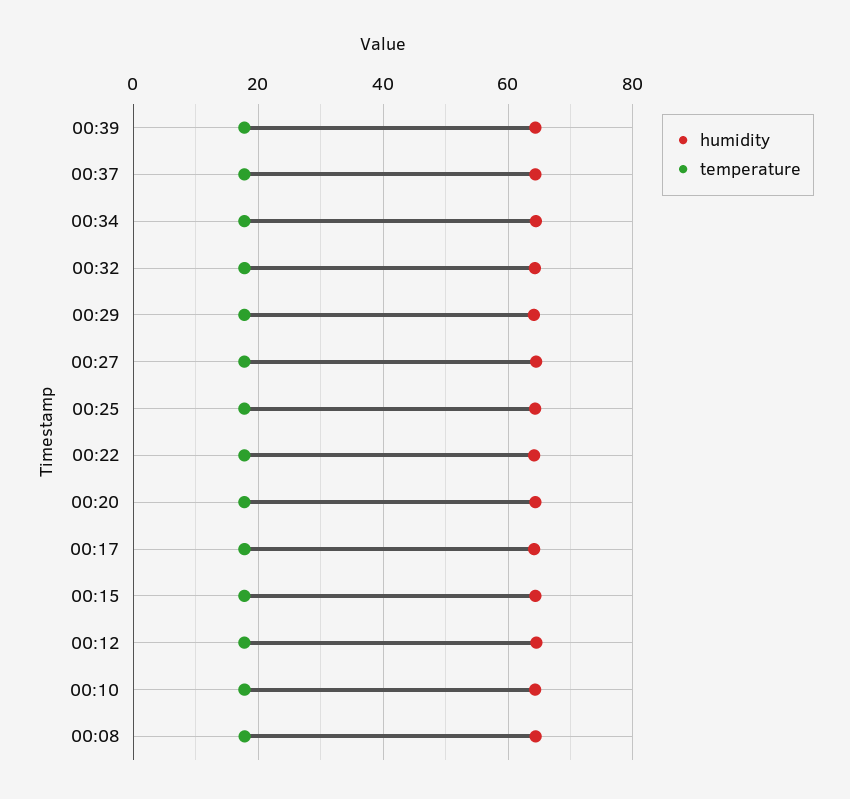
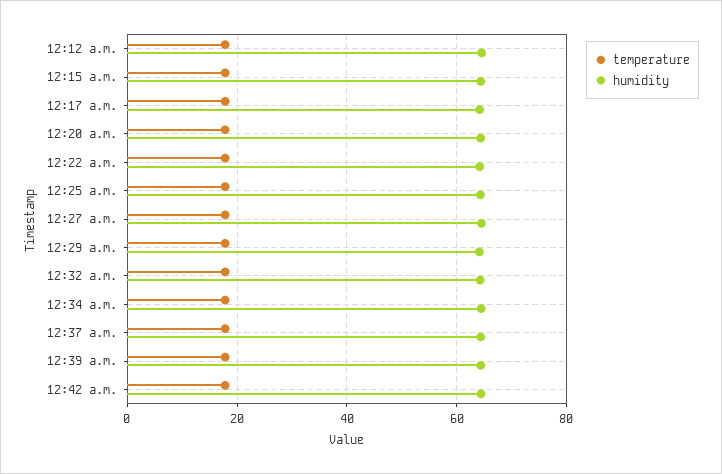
humidity, 00:10: 64 -> none
temperature, 00:10: 18 -> none
humidity, 00:08: 64 -> none
temperature, 00:08: 18 -> none
temperature, 12:42 a.m.: none -> 18
humidity, 12:42 a.m.: none -> 64

